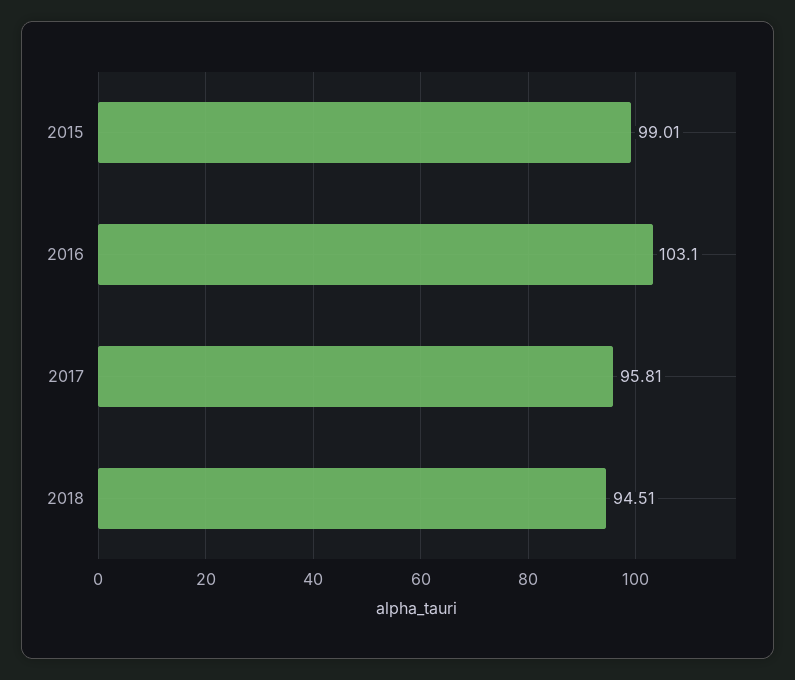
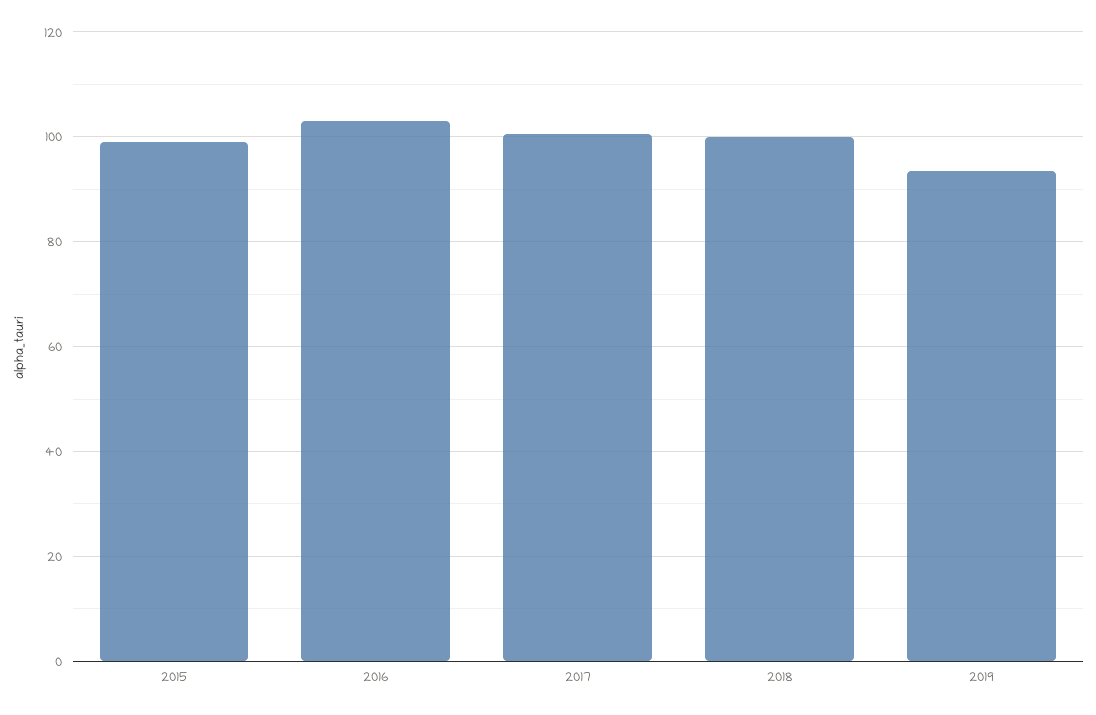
2017: 95.81 -> 100
2018: 94.51 -> 100
2019: none -> 94

